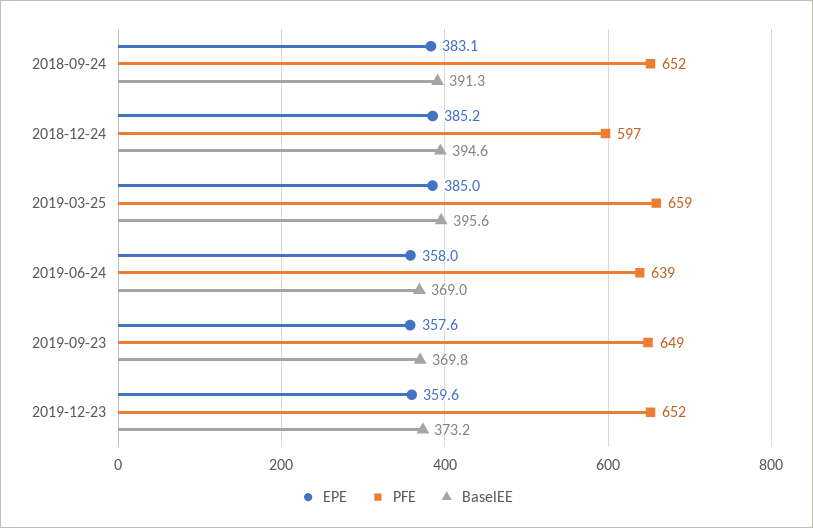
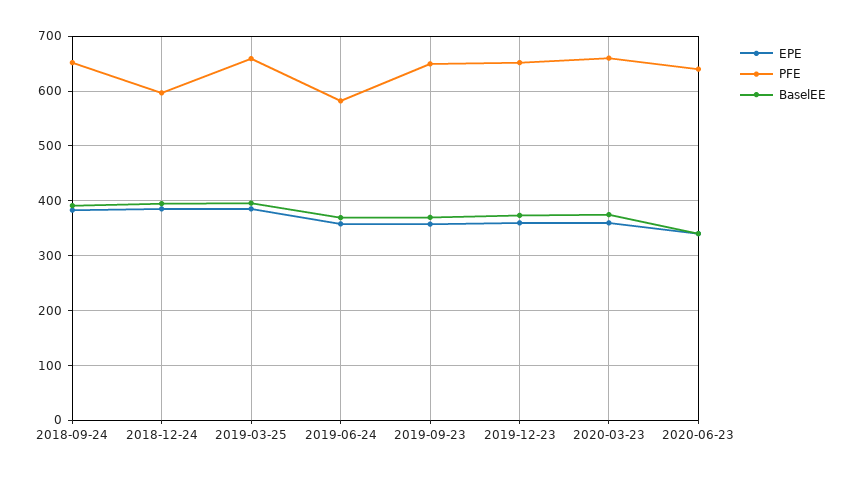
PFE, 2019-06-24: 639 -> 580
EPE, 2020-03-23: none -> 360
PFE, 2020-03-23: none -> 660
BaselEE, 2020-03-23: none -> 380
EPE, 2020-06-23: none -> 340
PFE, 2020-06-23: none -> 640
BaselEE, 2020-06-23: none -> 340

